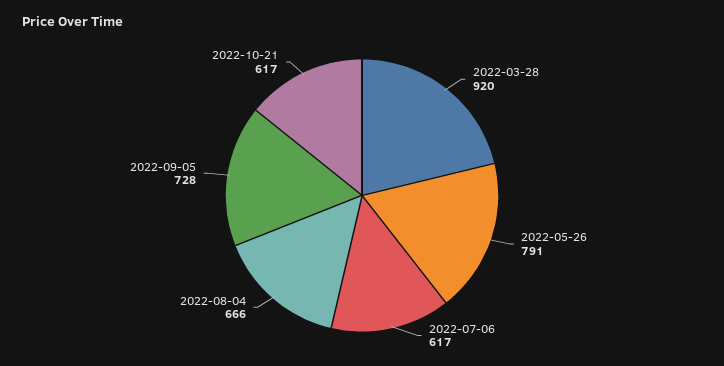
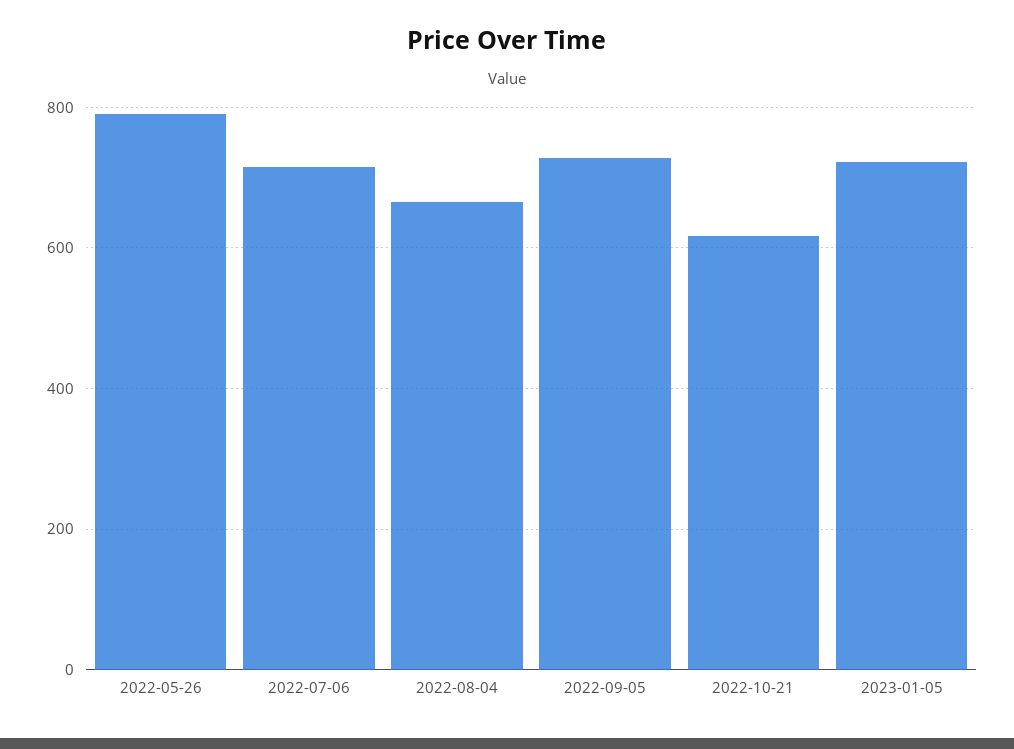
2022-03-28: 920 -> none
2022-07-06: 617 -> 720
2023-01-05: none -> 720

